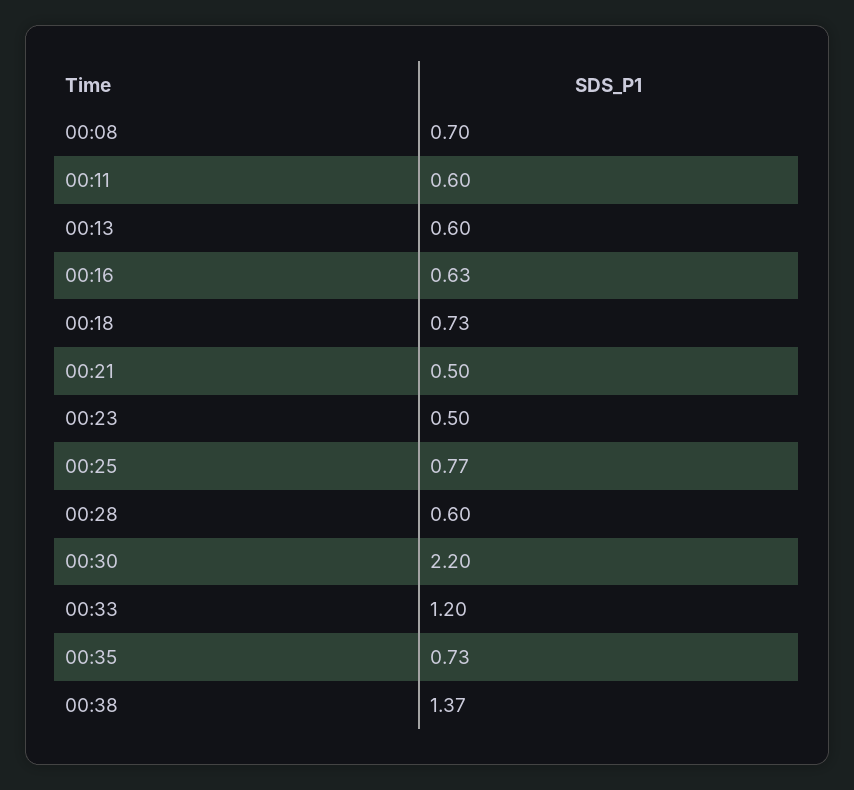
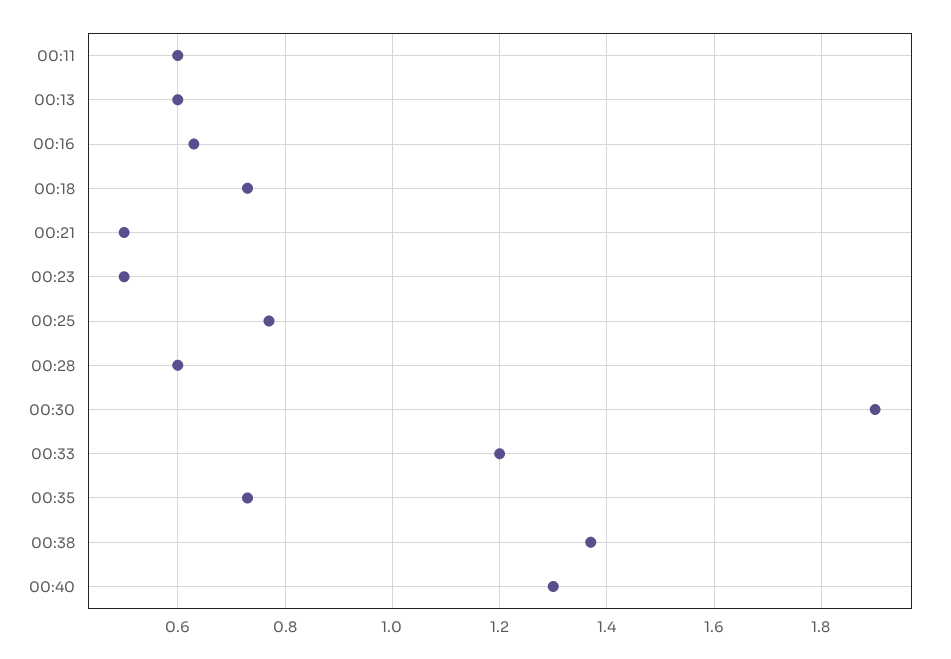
00:08: 0.7 -> none
00:30: 2.2 -> 1.9
00:40: none -> 1.3

